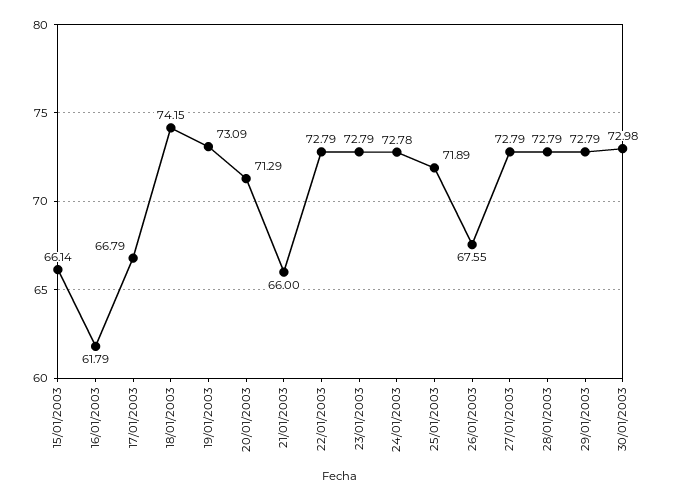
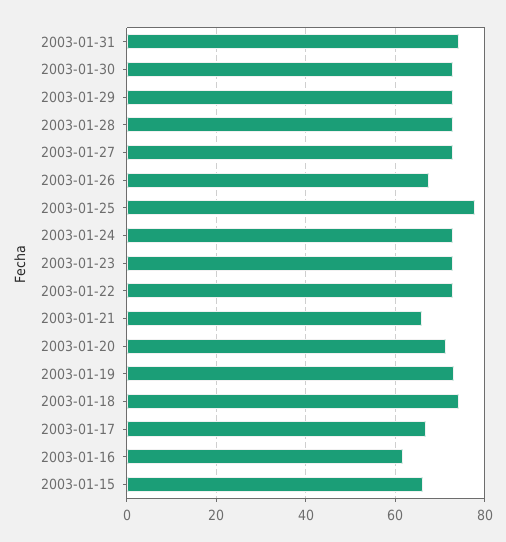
25/01/2003: 71.89 -> 78
2003-01-31: none -> 74

